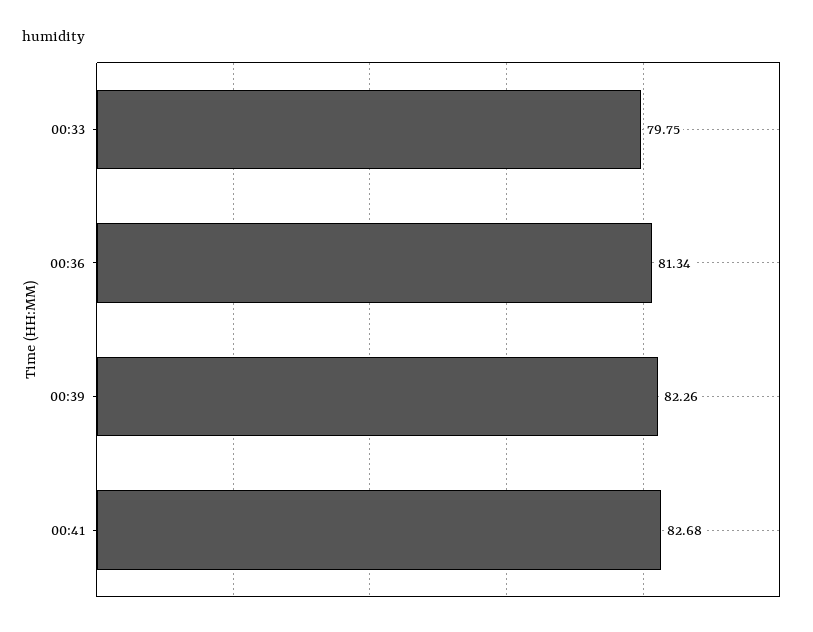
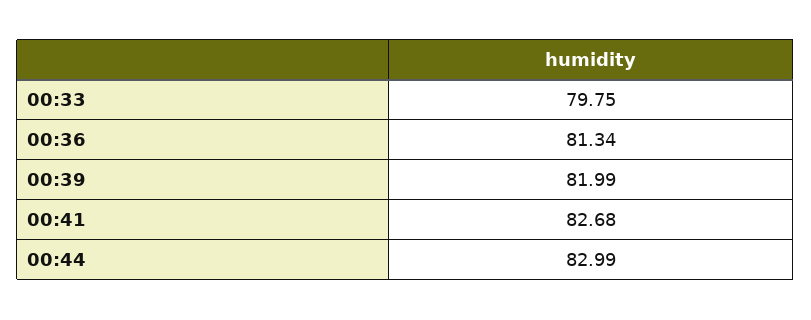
00:39: 82.26 -> 81.99
00:44: none -> 82.99

